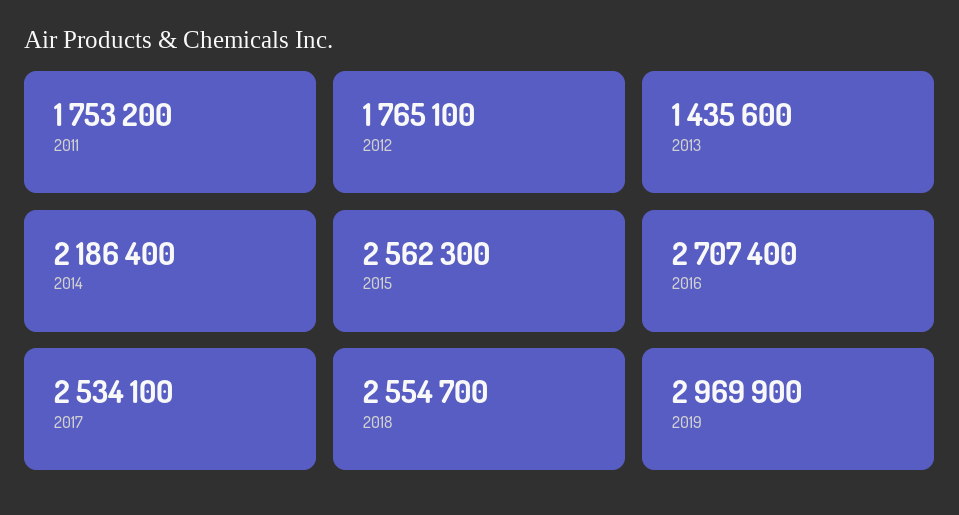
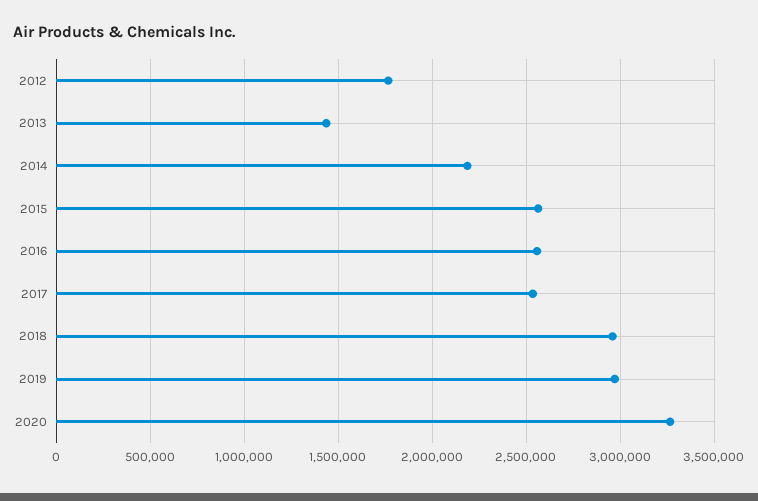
2011: 1753200 -> none
2016: 2707400 -> 2550000
2018: 2554700 -> 2950000
2020: none -> 3250000

